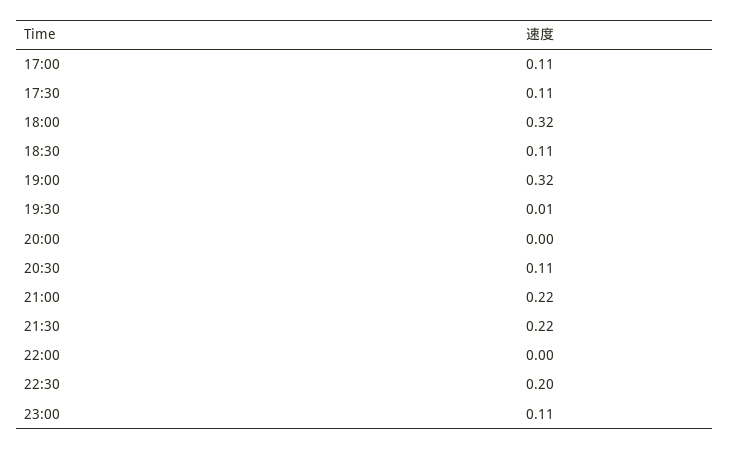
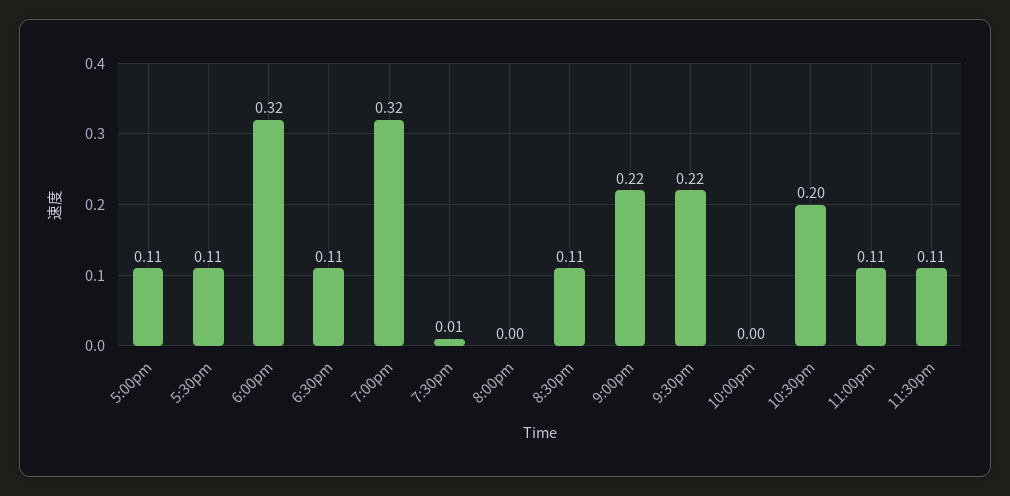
11:30pm: none -> 0.11

